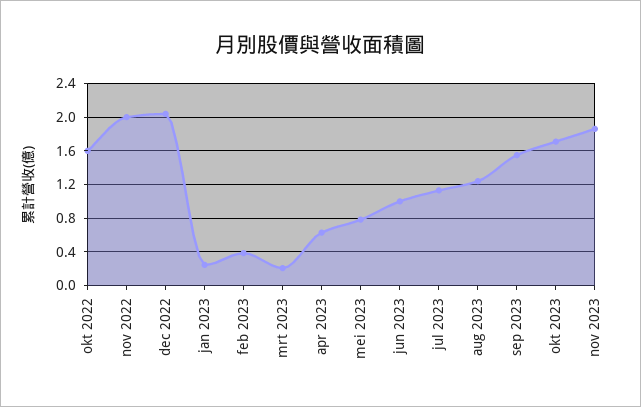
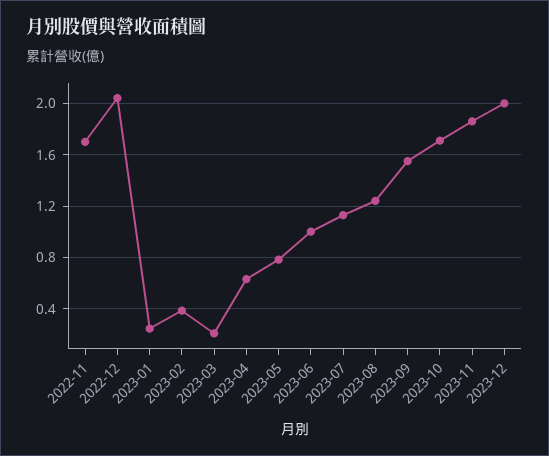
okt 2022: 1.6 -> none
nov 2022: 2 -> 1.7
2023-12: none -> 2

